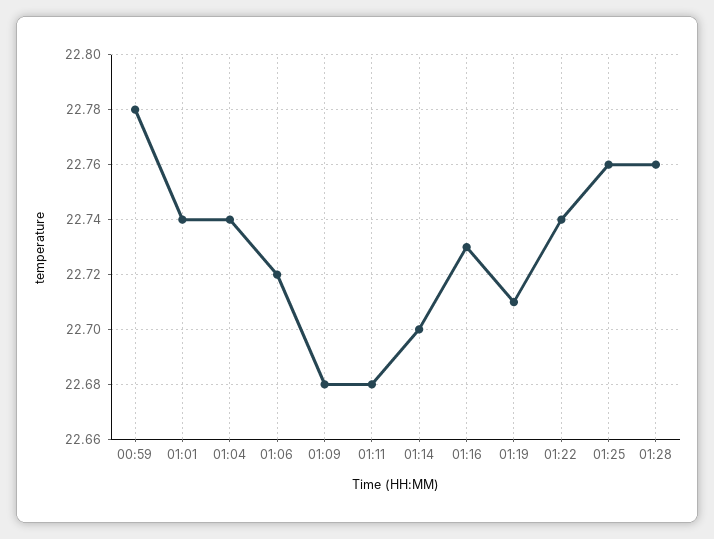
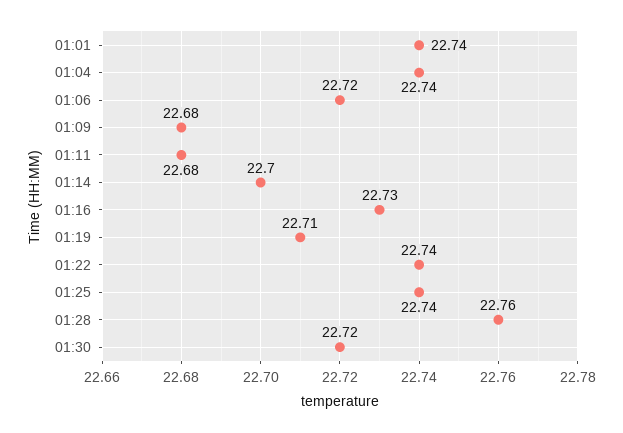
00:59: 22.78 -> none
01:25: 22.76 -> 22.74
01:30: none -> 22.72

